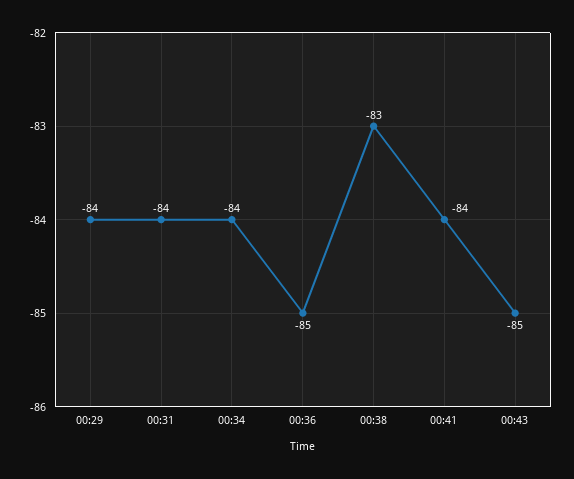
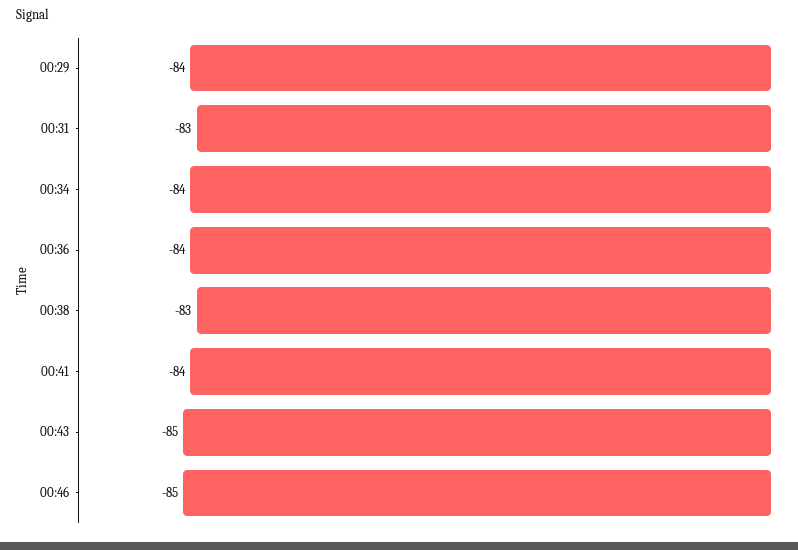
00:31: -84 -> -83
00:36: -85 -> -84
00:46: none -> -85

